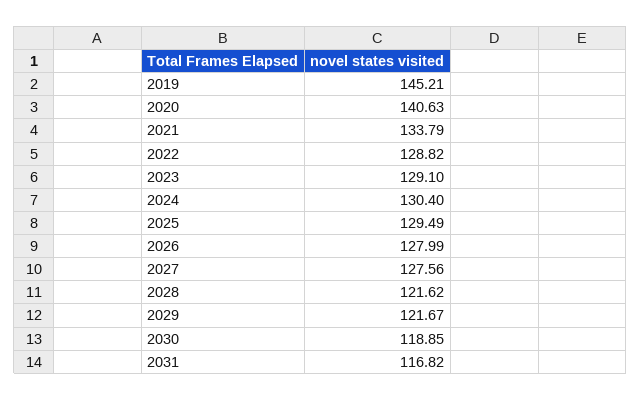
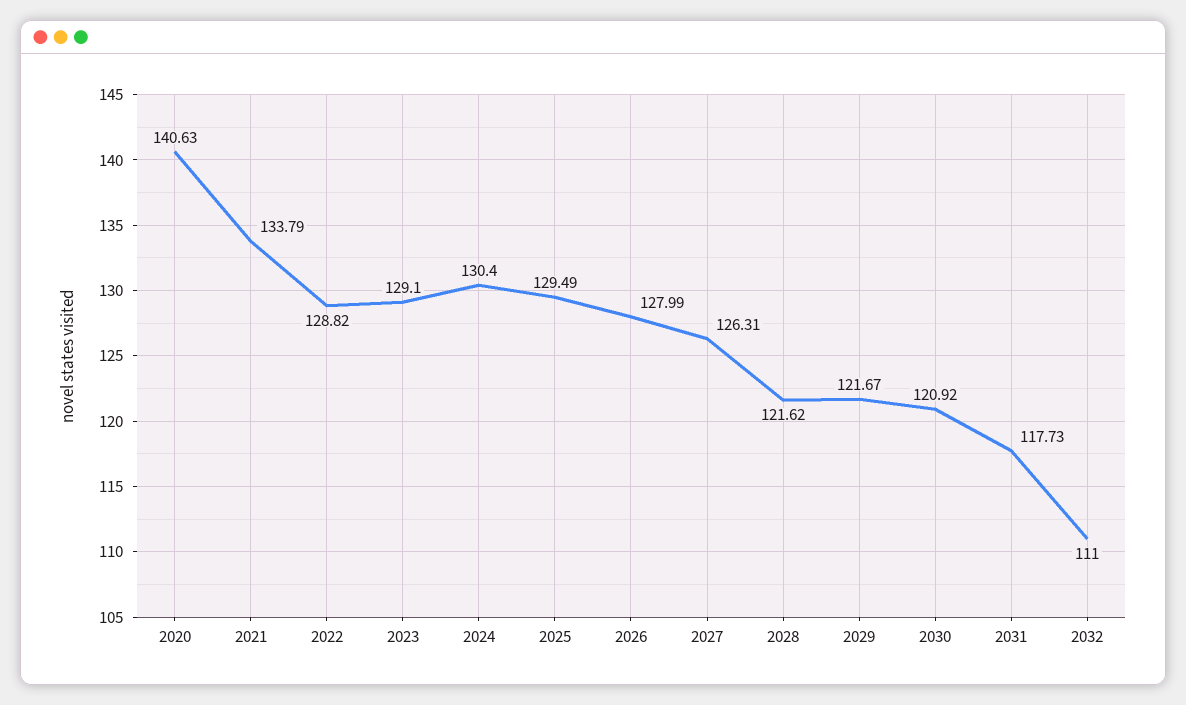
2019: 145.21 -> none
2027: 127.56 -> 126.31
2030: 118.85 -> 120.92
2031: 116.82 -> 117.73
2032: none -> 111

